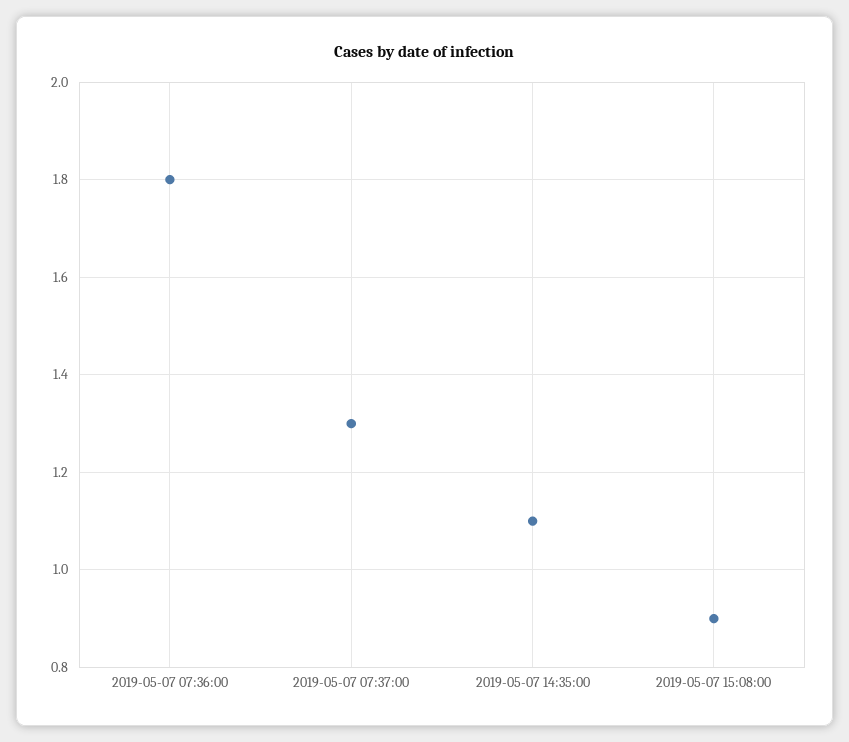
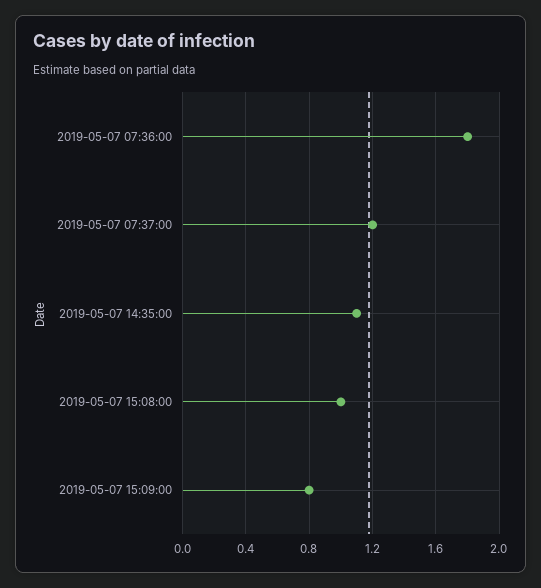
2019-05-07 07:37:00: 1.3 -> 1.2
2019-05-07 15:08:00: 0.9 -> 1
2019-05-07 15:09:00: none -> 0.8

